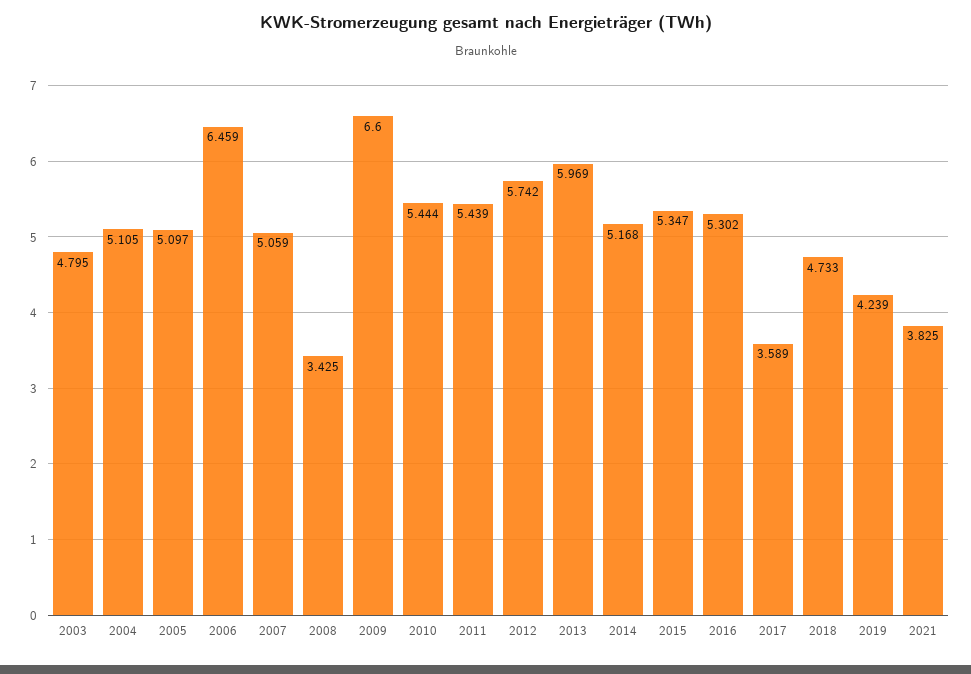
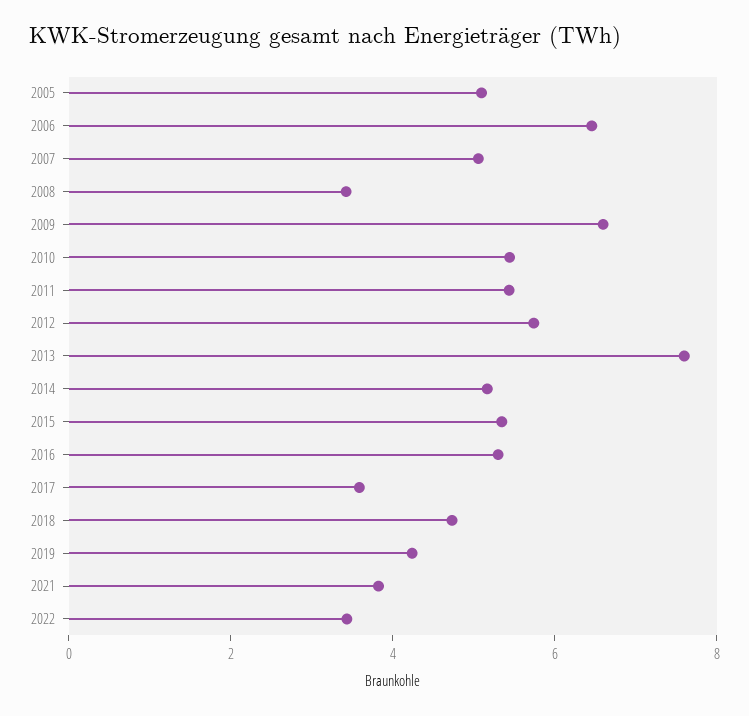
2003: 4.795 -> none
2004: 5.105 -> none
2013: 5.969 -> 7.5
2022: none -> 3.5

